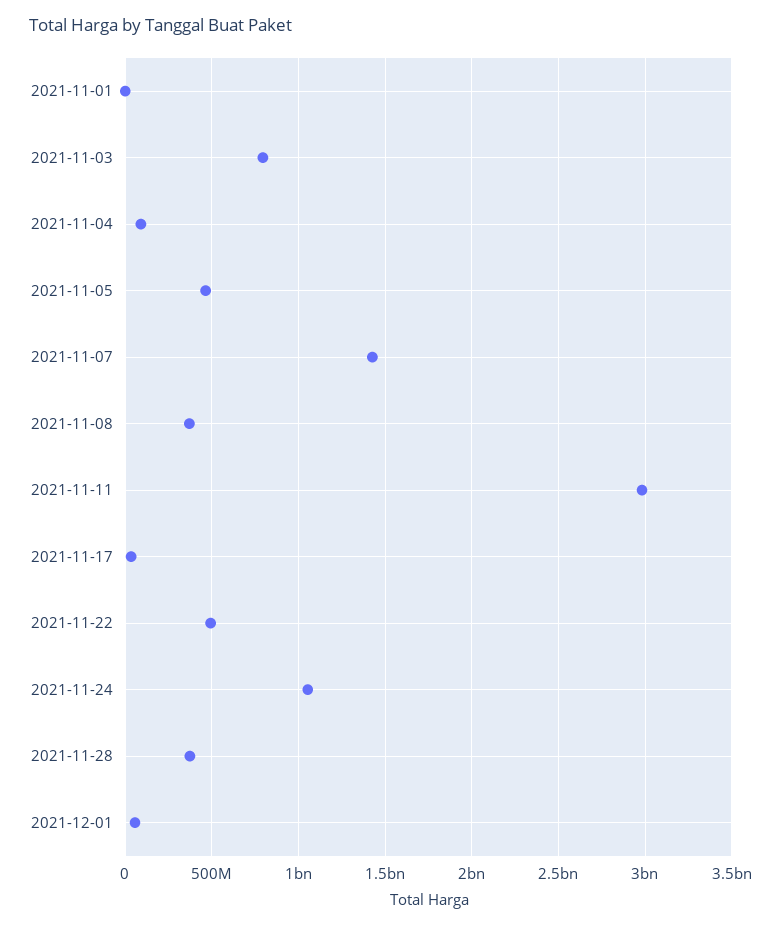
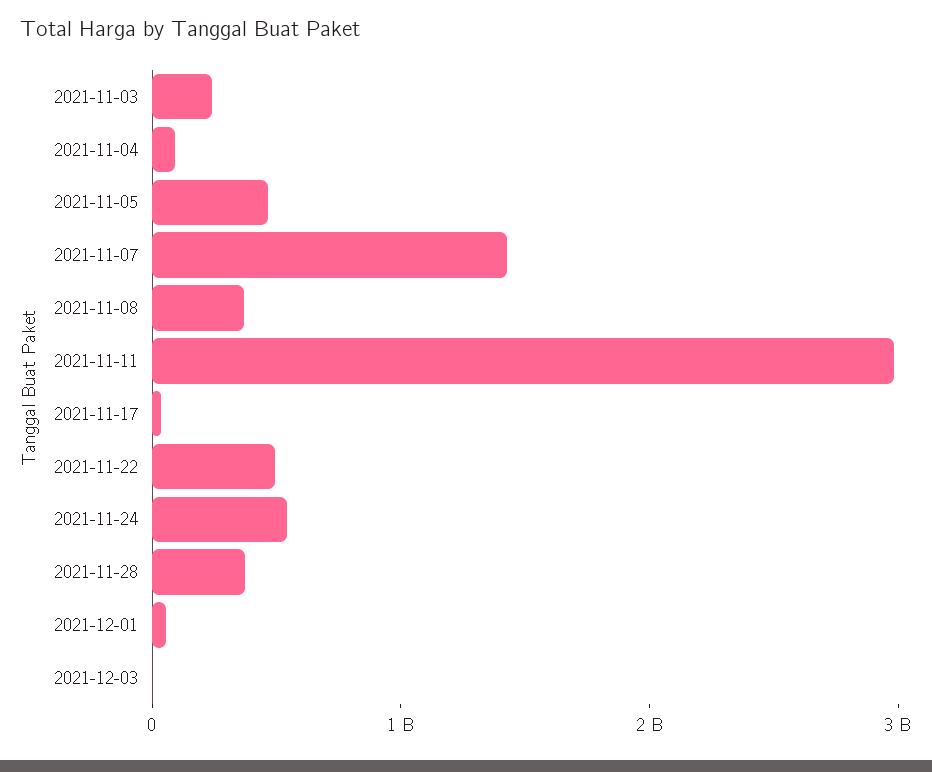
2021-11-01: 0 -> none
2021-11-03: 800000000 -> 200000000
2021-11-24: 1050000000 -> 600000000
2021-12-03: none -> 0

